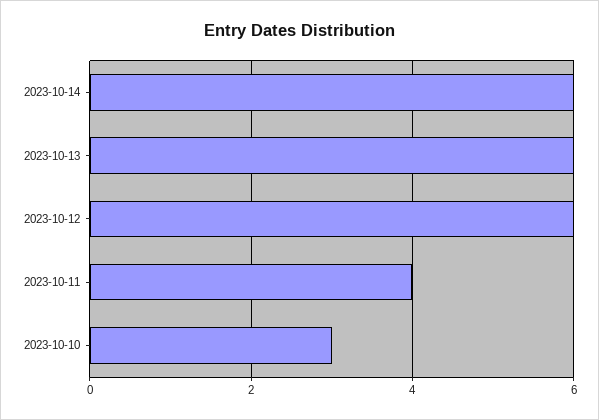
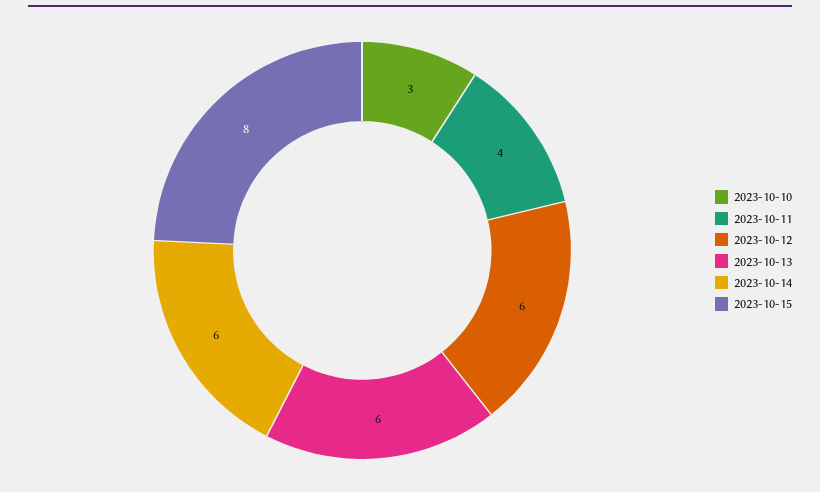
2023-10-15: none -> 8

